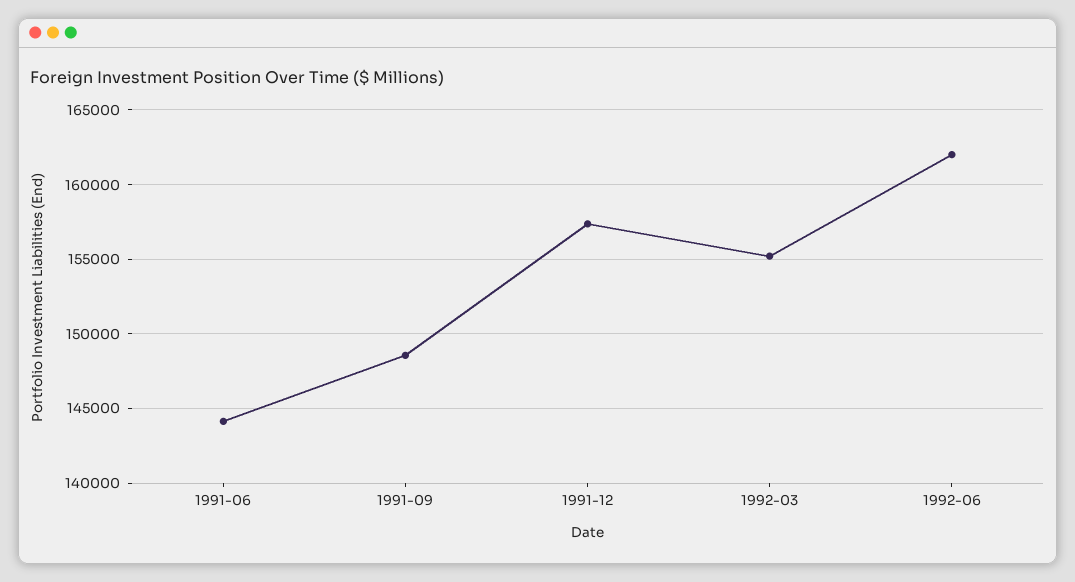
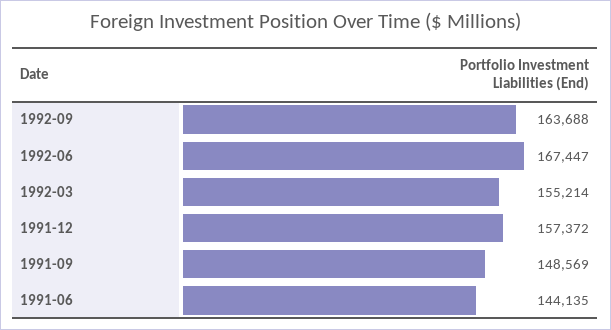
1992-06: 162000 -> 167447
1992-09: none -> 163688

